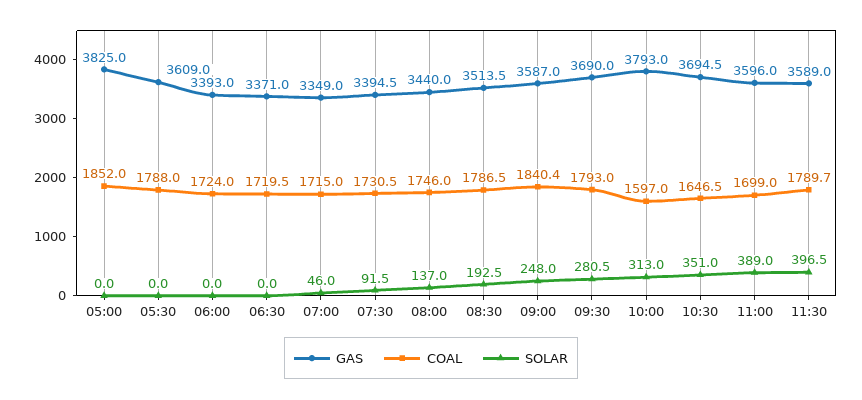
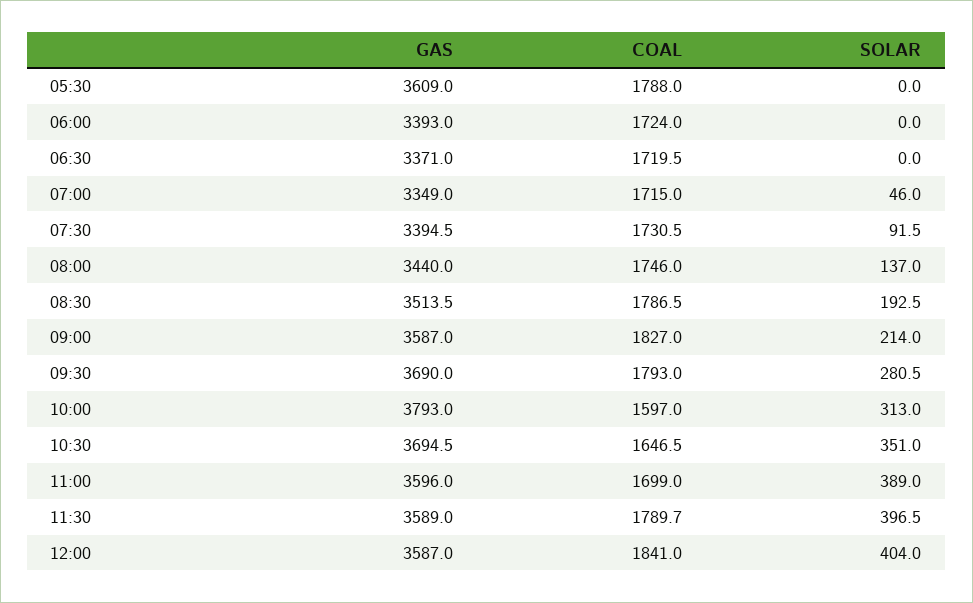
GAS, 05:00: 3825 -> none
COAL, 05:00: 1852 -> none
SOLAR, 05:00: 0 -> none
COAL, 09:00: 1840.4 -> 1827
SOLAR, 09:00: 248 -> 214
GAS, 12:00: none -> 3587
COAL, 12:00: none -> 1841
SOLAR, 12:00: none -> 404

